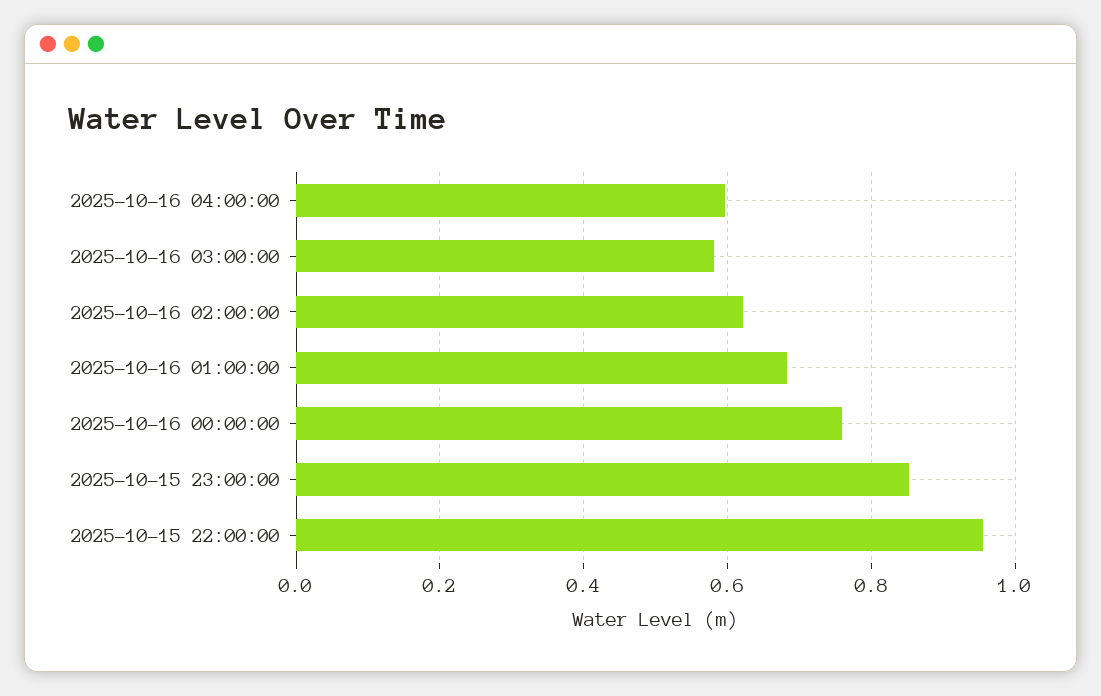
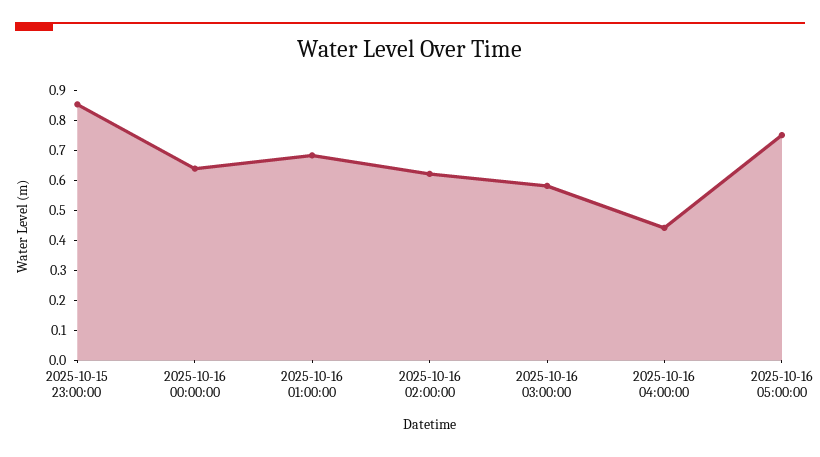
2025-10-16 04:00:00: 0.6 -> 0.45
2025-10-16 00:00:00: 0.76 -> 0.65
2025-10-15 22:00:00: 0.96 -> none
2025-10-16 05:00:00: none -> 0.75

